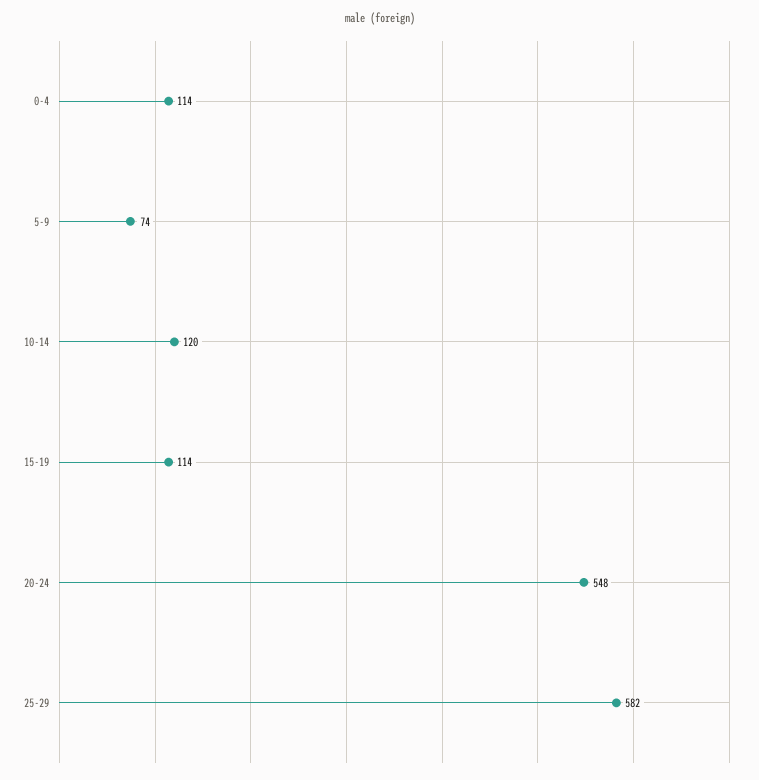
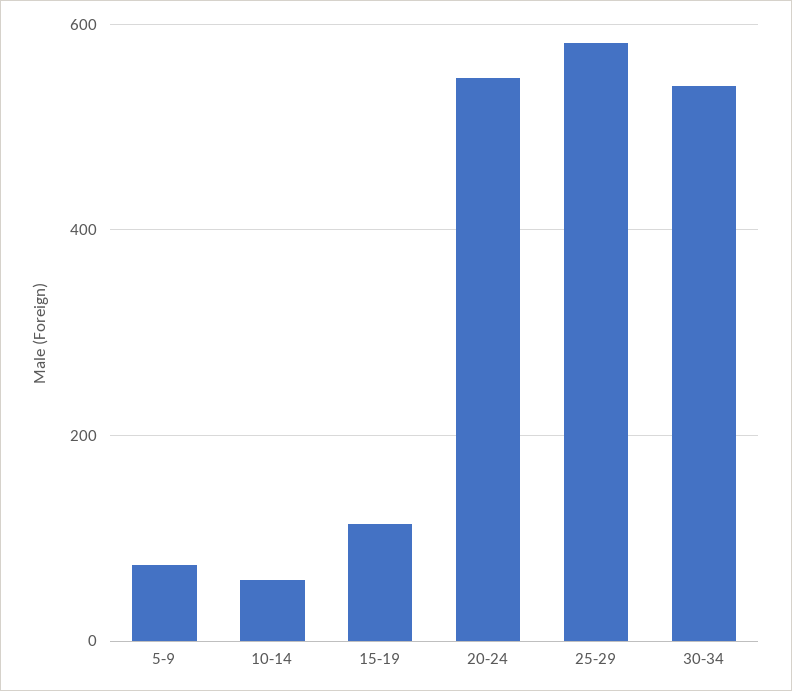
0-4: 114 -> none
10-14: 120 -> 60
30-34: none -> 540

